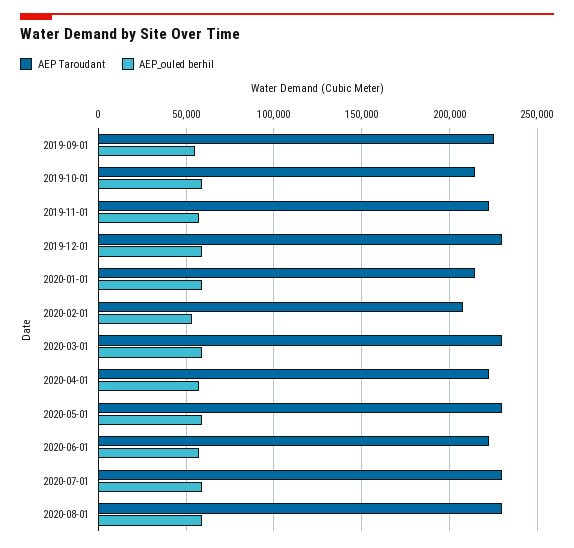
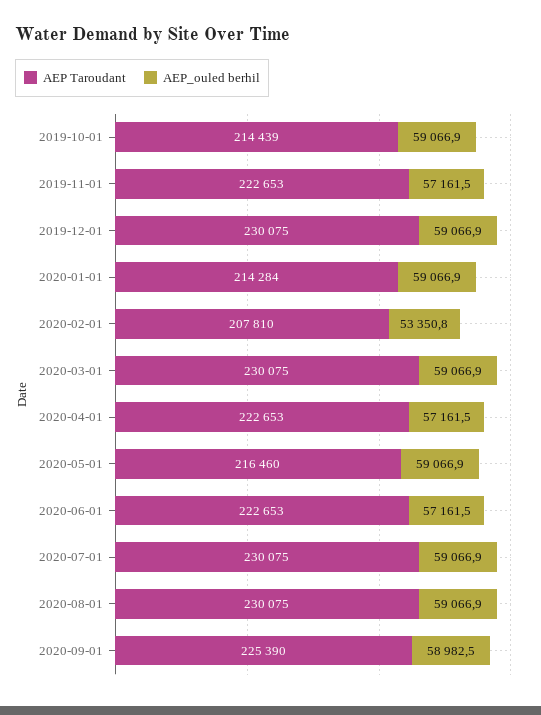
AEP Taroudant, 2019-09-01: 225000 -> none
AEP_ouled berhil, 2019-09-01: 55000 -> none
AEP Taroudant, 2020-05-01: 230000 -> 216460
AEP Taroudant, 2020-09-01: none -> 225390
AEP_ouled berhil, 2020-09-01: none -> 58982.5

